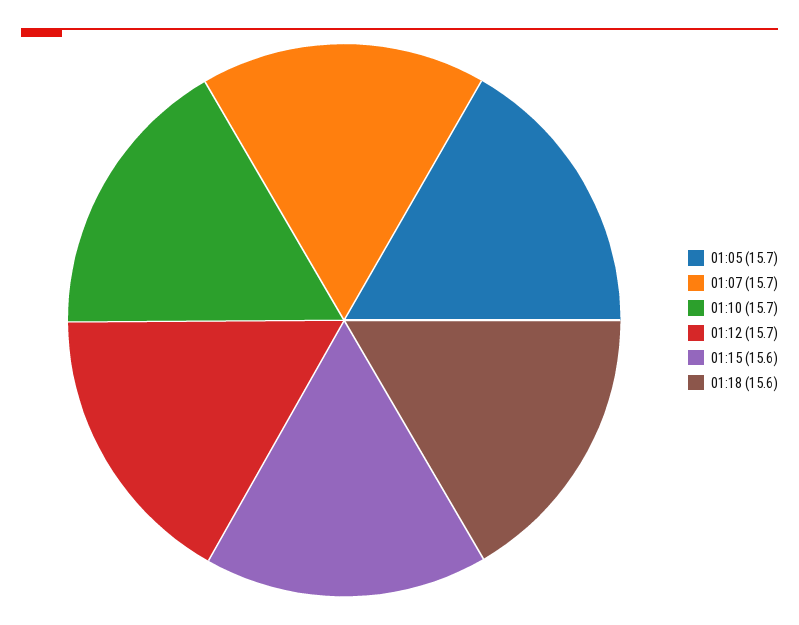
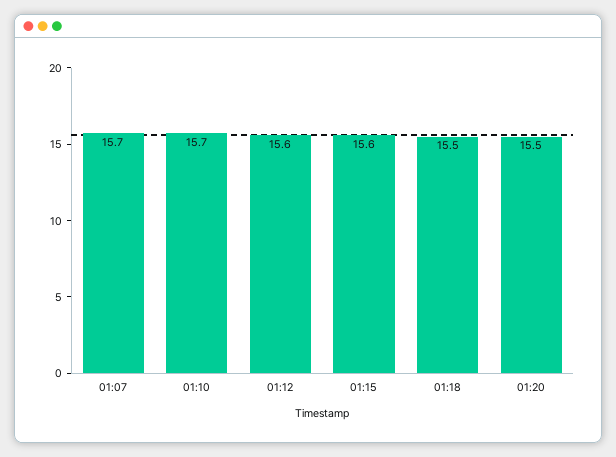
01:05: 15.7 -> none
01:12: 15.7 -> 15.6
01:18: 15.6 -> 15.5
01:20: none -> 15.5

